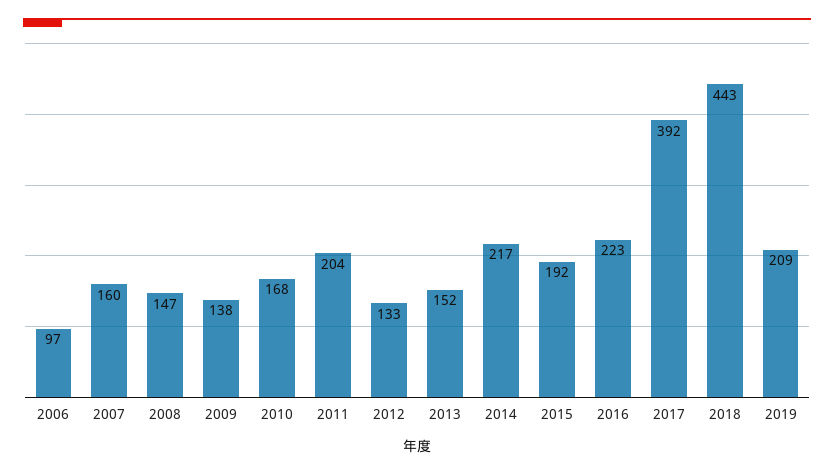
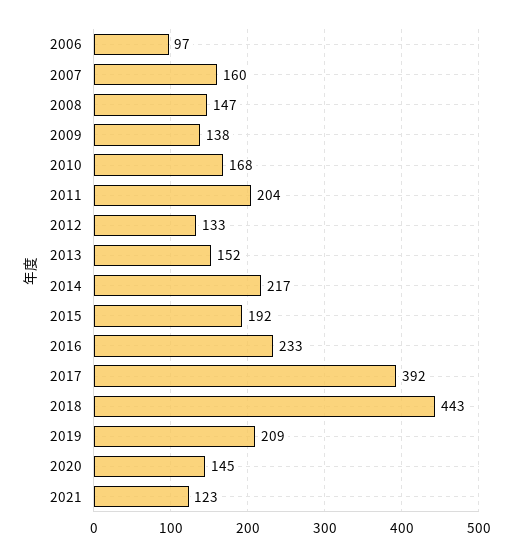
2016: 223 -> 233
2020: none -> 145
2021: none -> 123

